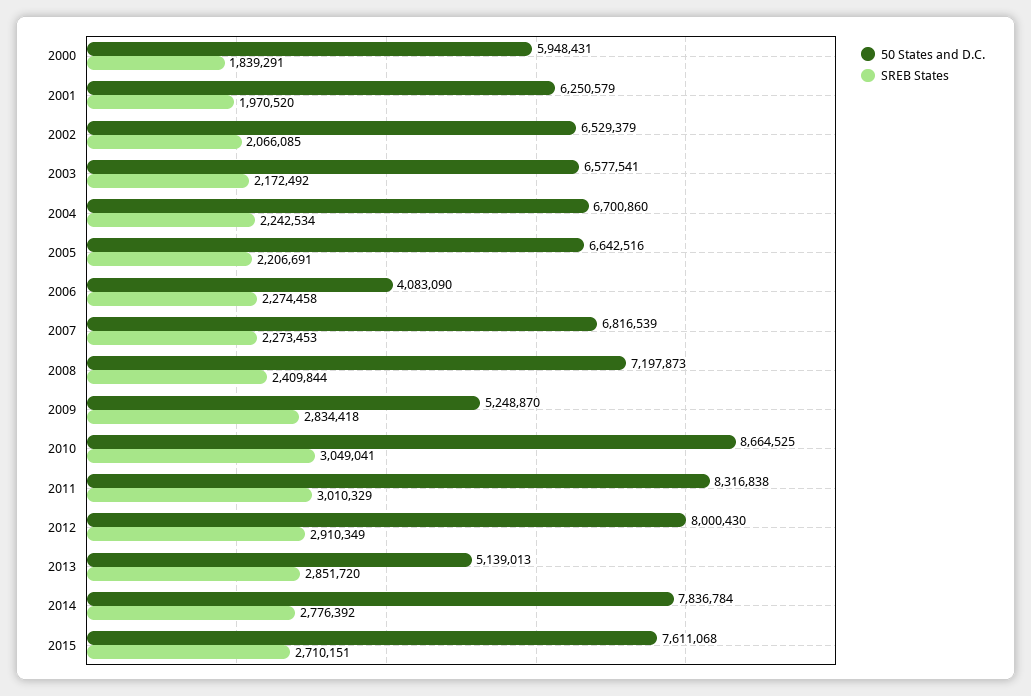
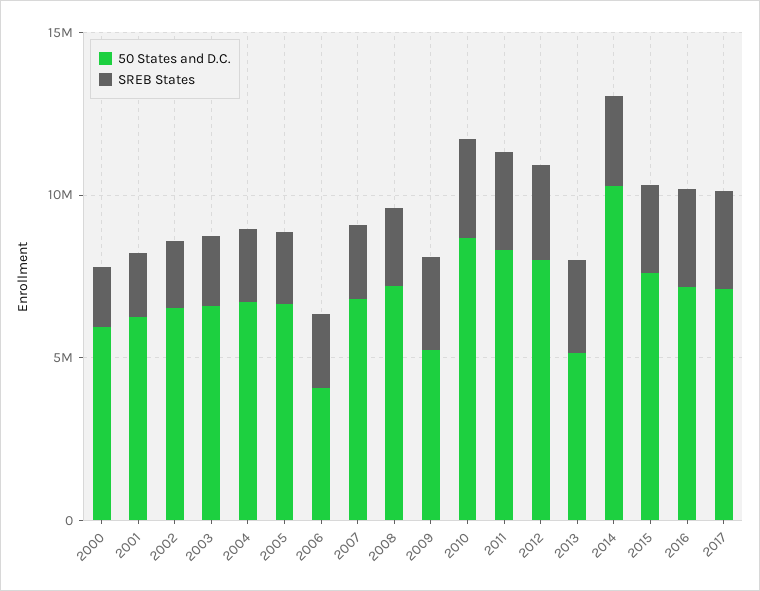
50 States and D.C., 2014: 7836784 -> 10000000
50 States and D.C., 2016: none -> 7000000
SREB States, 2016: none -> 3000000
50 States and D.C., 2017: none -> 7000000
SREB States, 2017: none -> 3000000

